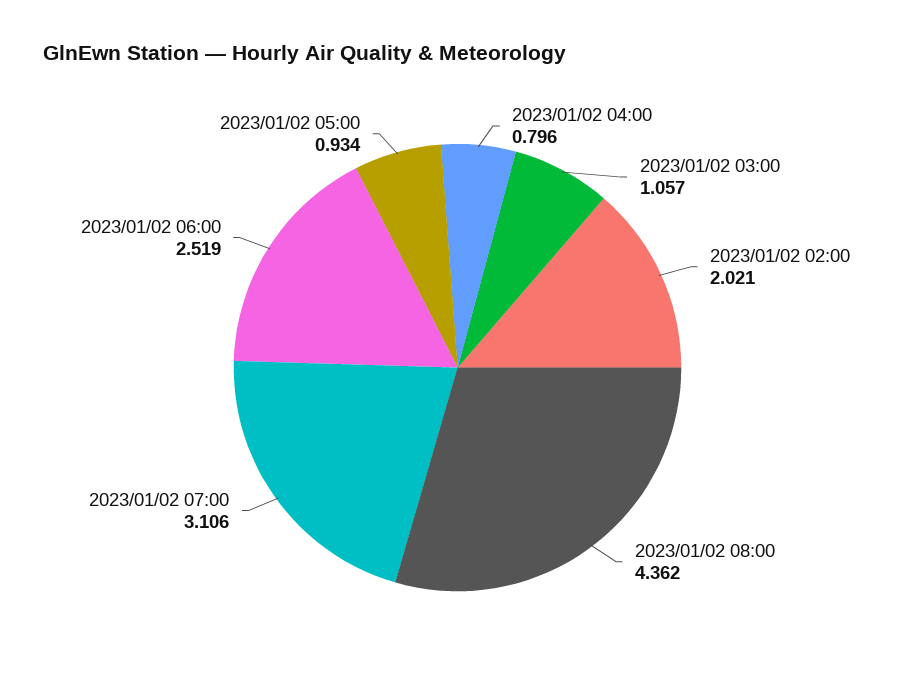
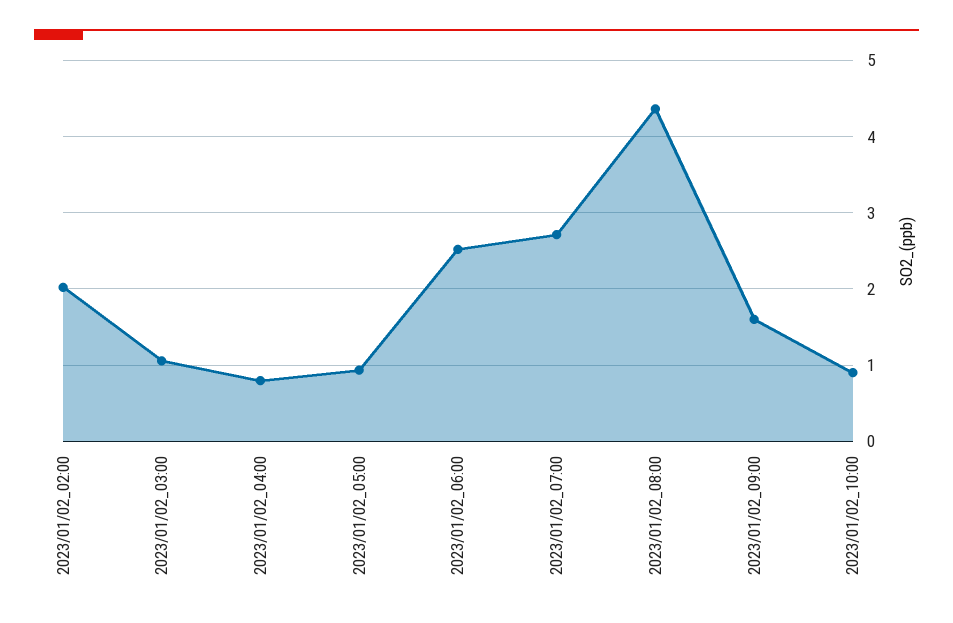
2023/01/02 07:00: 3.106 -> 2.7
2023/01/02_09:00: none -> 1.6
2023/01/02_10:00: none -> 0.9

